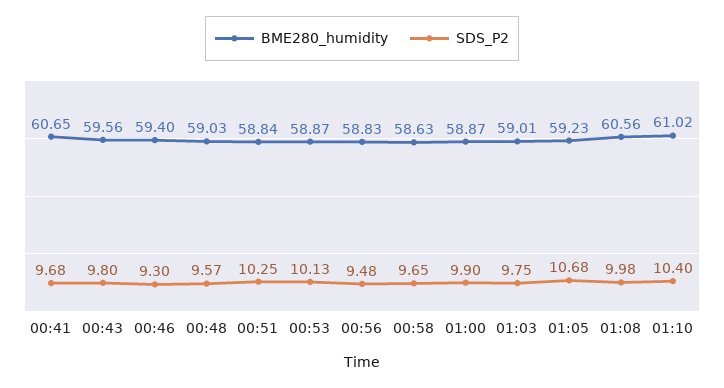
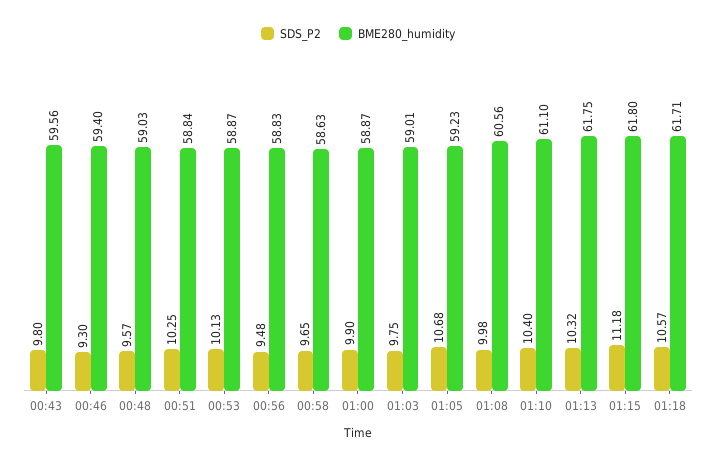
BME280_humidity, 00:41: 60.65 -> none
SDS_P2, 00:41: 9.68 -> none
BME280_humidity, 01:10: 61.02 -> 61.1
SDS_P2, 01:13: none -> 10.32
BME280_humidity, 01:13: none -> 61.75
SDS_P2, 01:15: none -> 11.18
BME280_humidity, 01:15: none -> 61.8
SDS_P2, 01:18: none -> 10.57
BME280_humidity, 01:18: none -> 61.71

